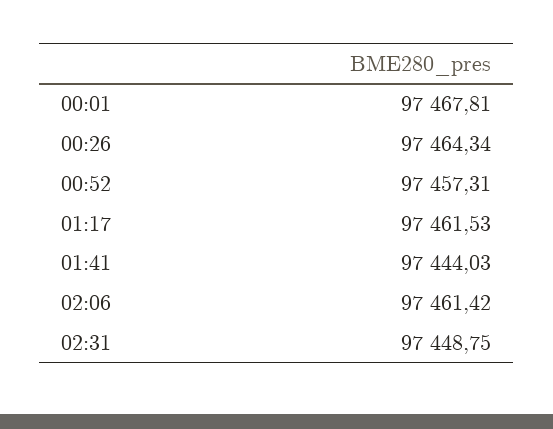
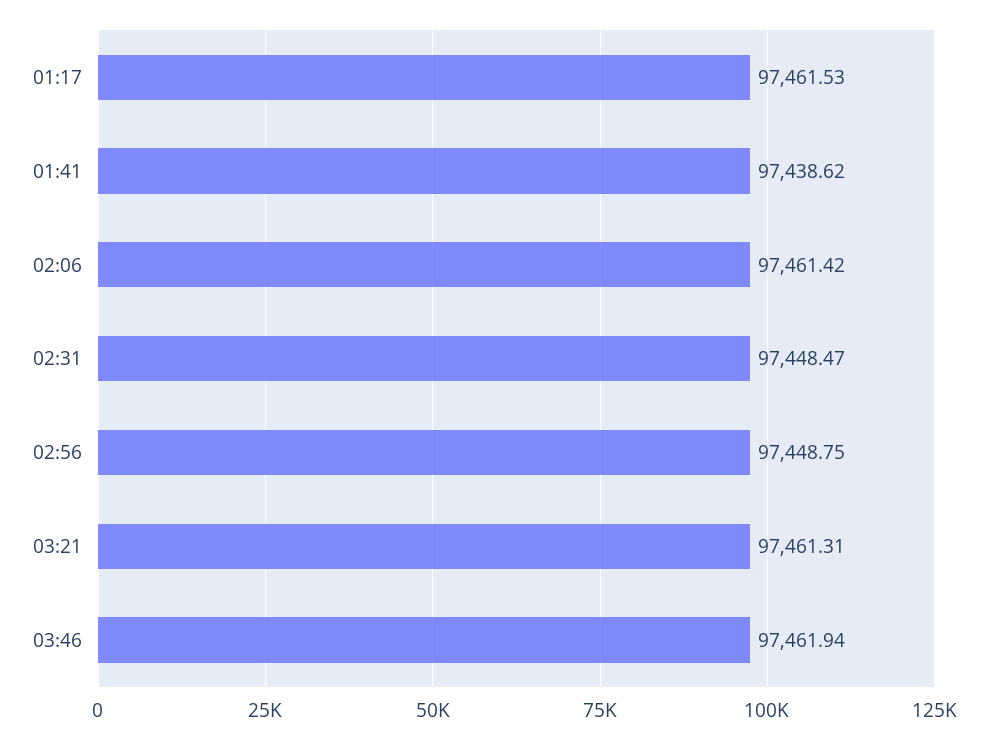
00:01: 97467.81 -> none
00:26: 97464.34 -> none
00:52: 97457.31 -> none
01:41: 97444.03 -> 97438.62
02:31: 97448.75 -> 97448.47
02:56: none -> 97448.75
03:21: none -> 97461.31
03:46: none -> 97461.94

